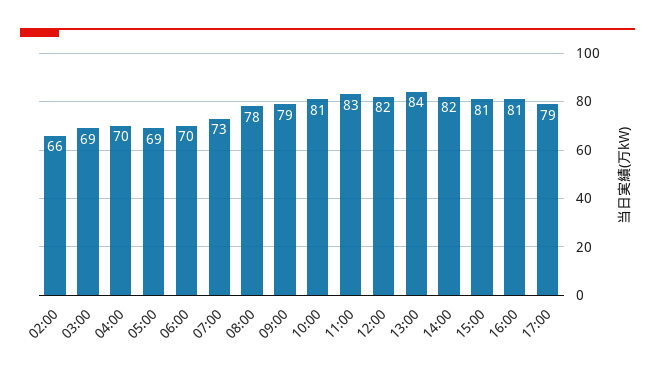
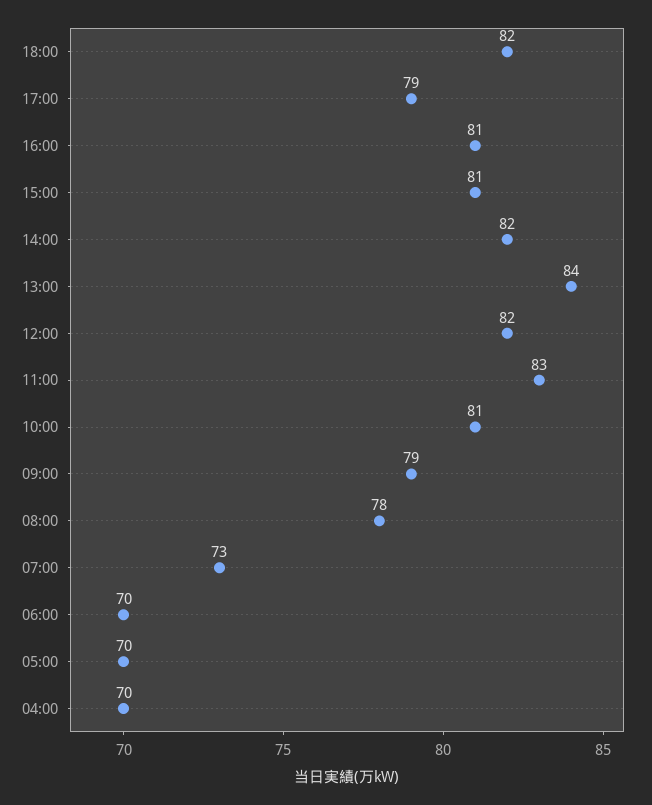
02:00: 66 -> none
03:00: 69 -> none
05:00: 69 -> 70
18:00: none -> 82

